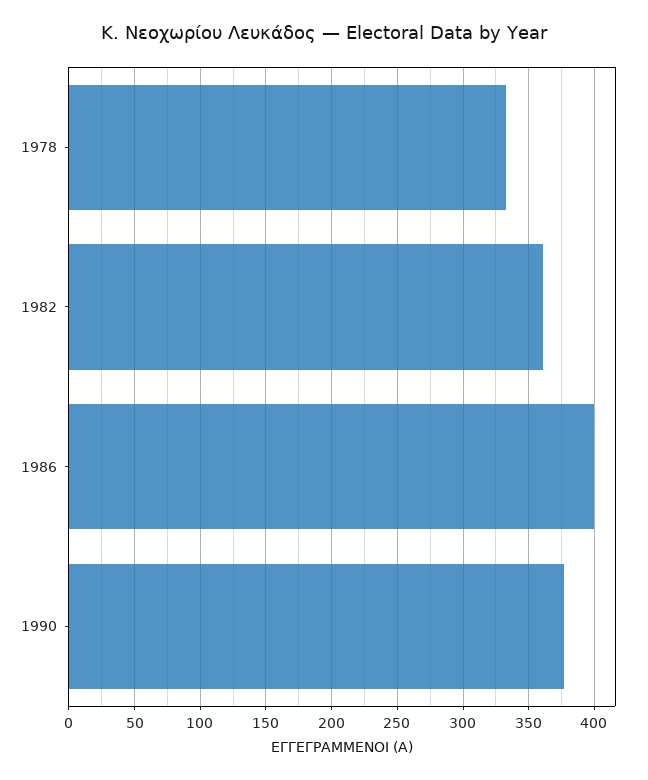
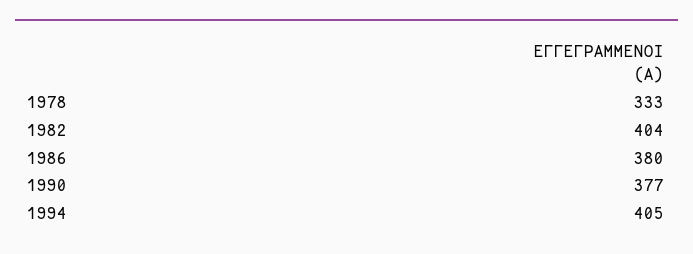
1982: 360 -> 404
1986: 400 -> 380
1994: none -> 405

